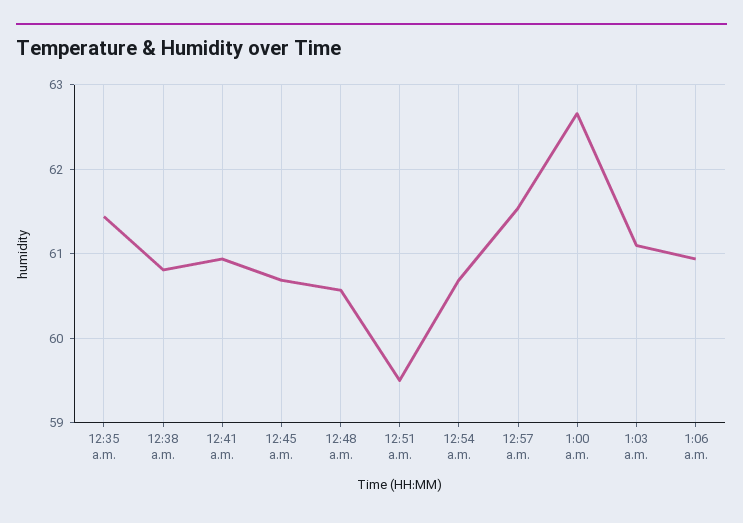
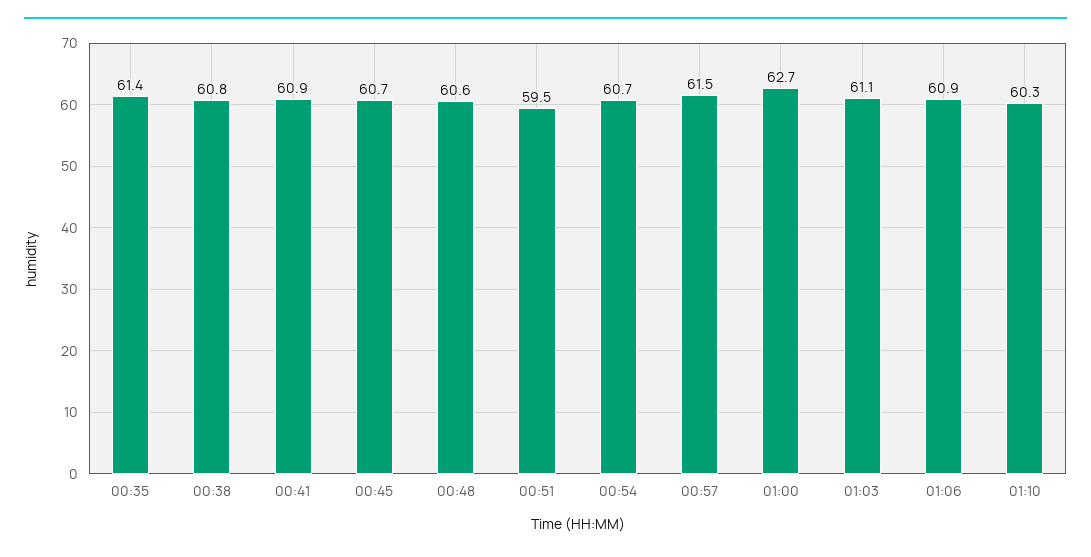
01:10: none -> 60.3

